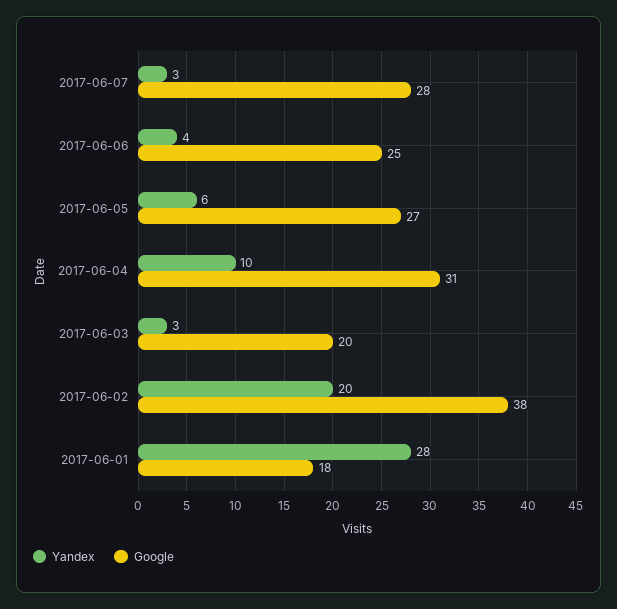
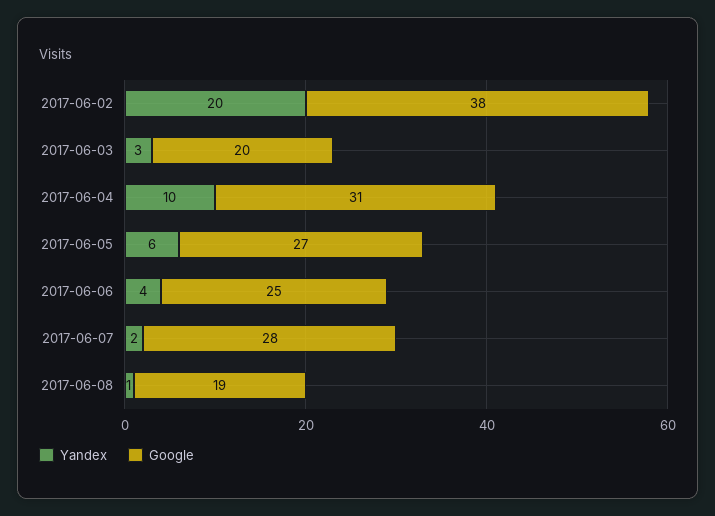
Yandex, 2017-06-07: 3 -> 2
Yandex, 2017-06-01: 28 -> none
Google, 2017-06-01: 18 -> none
Yandex, 2017-06-08: none -> 1
Google, 2017-06-08: none -> 19

